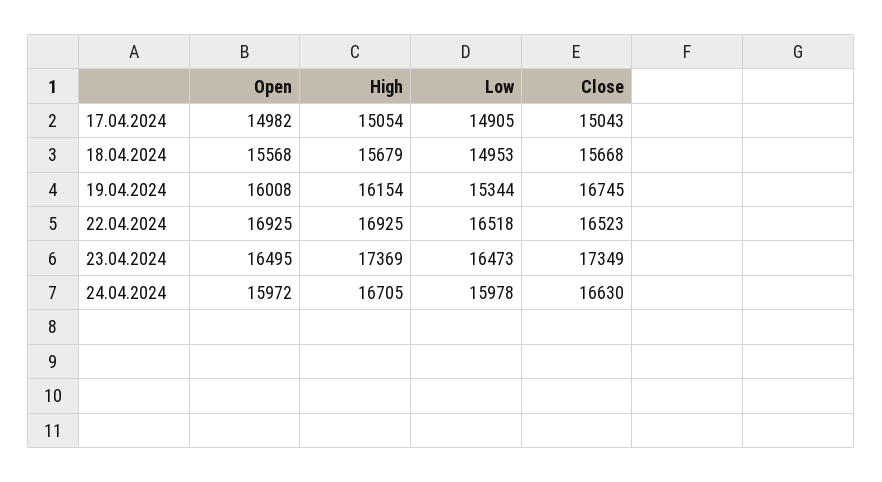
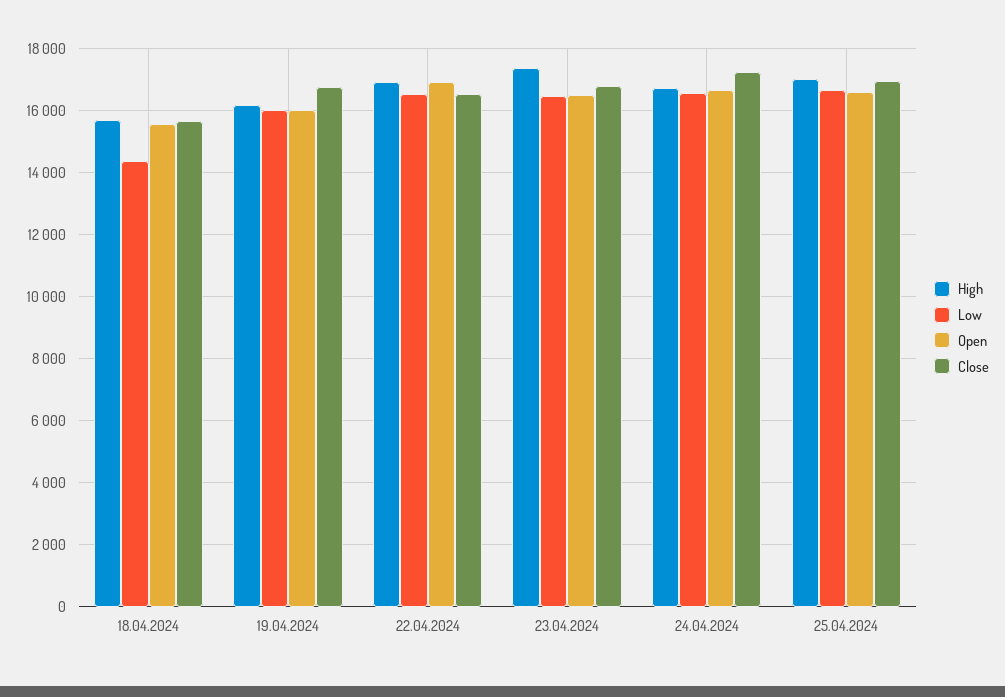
Open, 17.04.2024: 14982 -> none
High, 17.04.2024: 15054 -> none
Low, 17.04.2024: 14905 -> none
Close, 17.04.2024: 15043 -> none
Low, 18.04.2024: 14953 -> 14400
Low, 19.04.2024: 15344 -> 16000
Close, 23.04.2024: 17349 -> 16800
Open, 24.04.2024: 15972 -> 16600
Low, 24.04.2024: 15978 -> 16600
Close, 24.04.2024: 16630 -> 17200
High, 25.04.2024: none -> 17000
Low, 25.04.2024: none -> 16600
Open, 25.04.2024: none -> 16600
Close, 25.04.2024: none -> 17000

